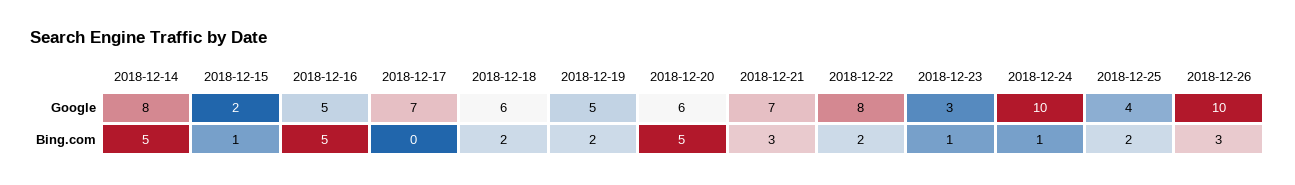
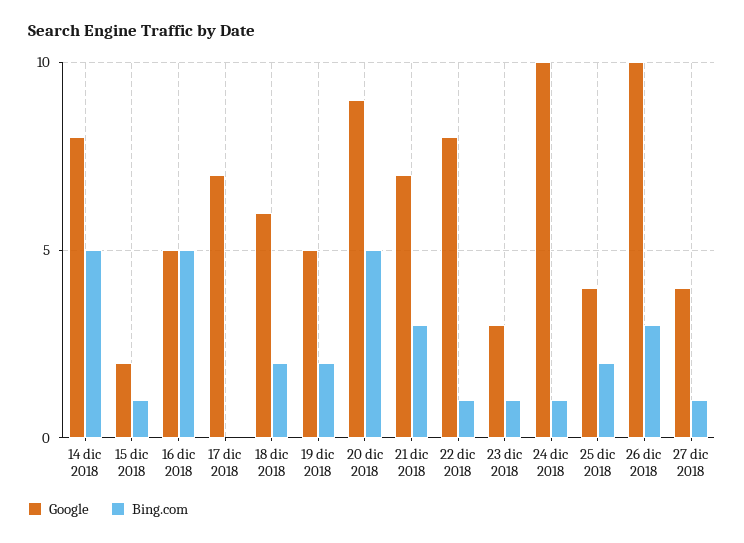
Google, 2018-12-20: 6 -> 9
Bing.com, 2018-12-22: 2 -> 1
Google, 27 dic 2018: none -> 4
Bing.com, 27 dic 2018: none -> 1

